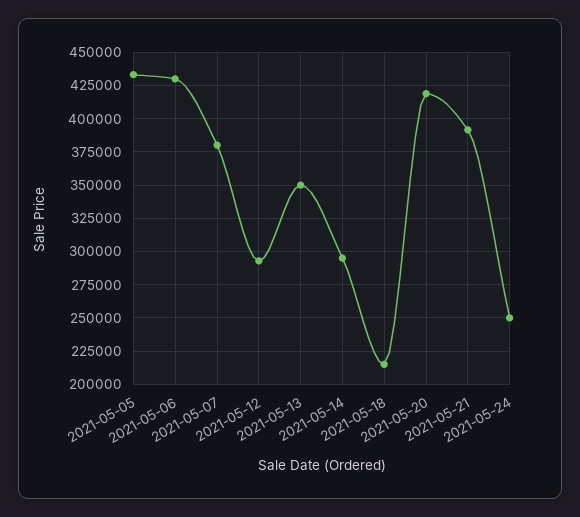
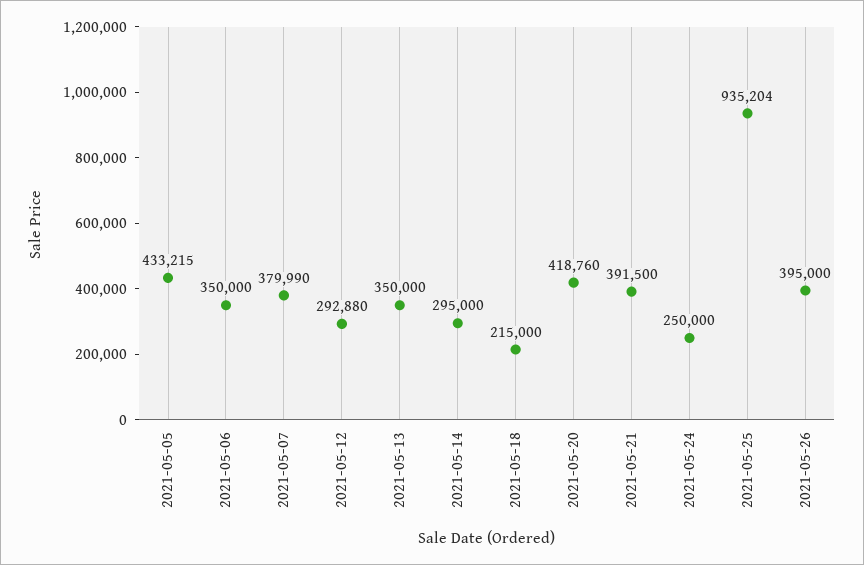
2021-05-06: 430000 -> 350000
2021-05-25: none -> 935204
2021-05-26: none -> 395000

